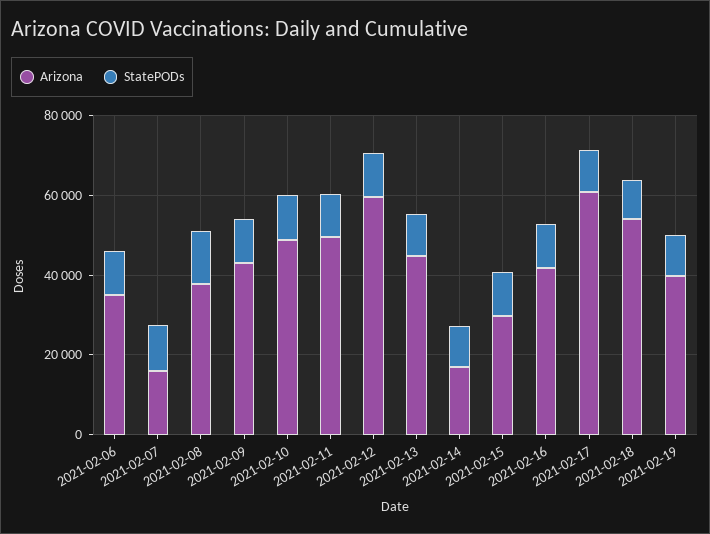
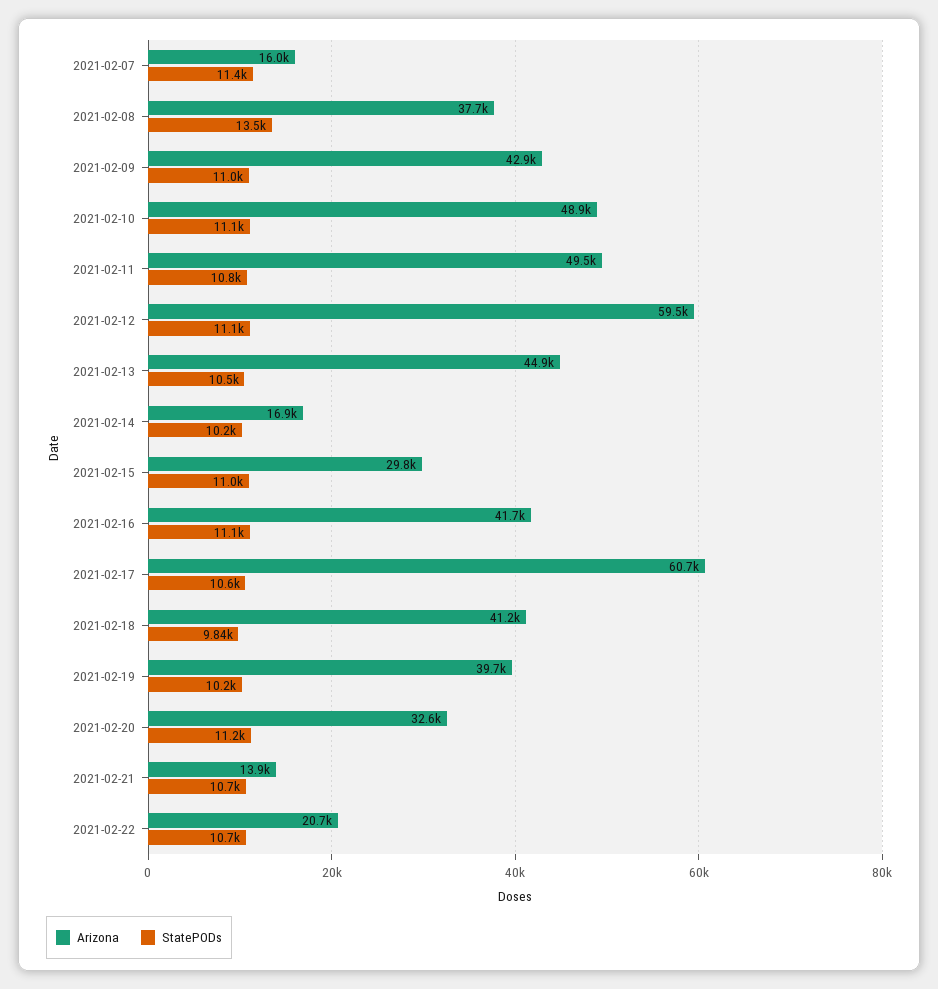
Arizona, 2021-02-06: 35000 -> none
StatePODs, 2021-02-06: 10000 -> none
Arizona, 2021-02-18: 55000 -> 41200
Arizona, 2021-02-20: none -> 32600
StatePODs, 2021-02-20: none -> 11200
Arizona, 2021-02-21: none -> 13900
StatePODs, 2021-02-21: none -> 10700
Arizona, 2021-02-22: none -> 20700
StatePODs, 2021-02-22: none -> 10700

